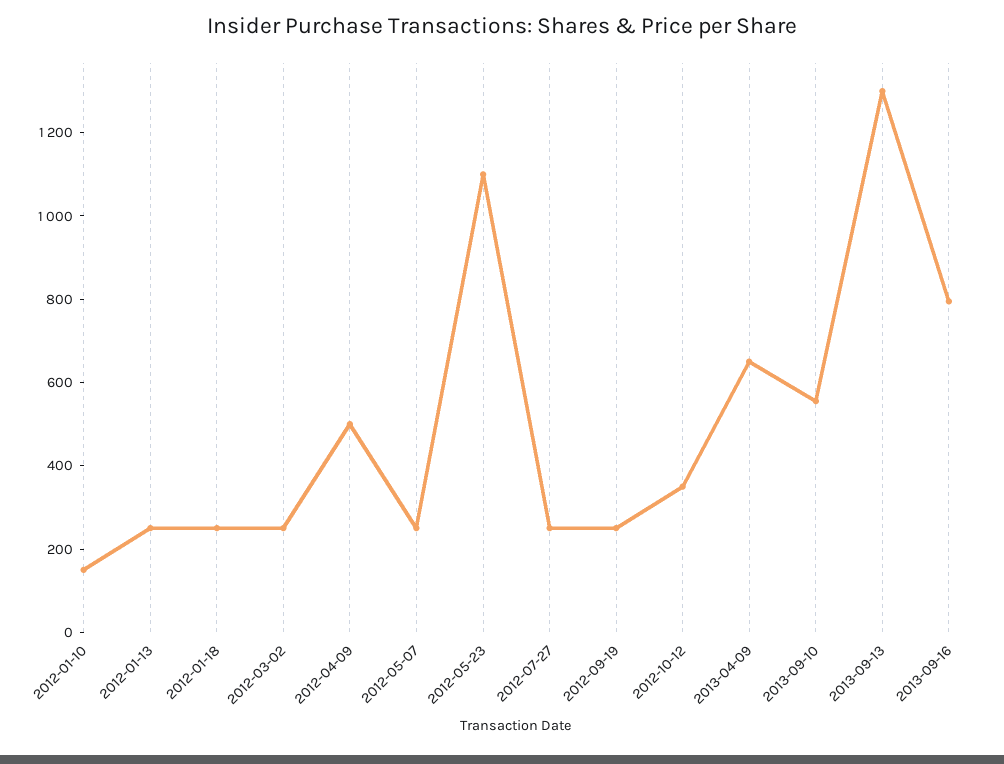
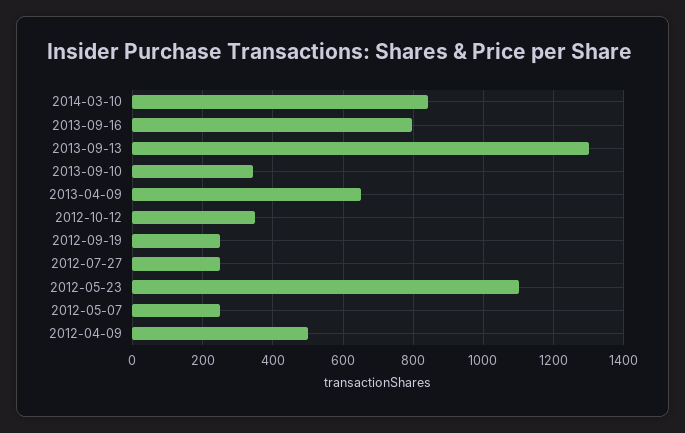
2012-01-10: 150 -> none
2012-01-13: 250 -> none
2012-01-18: 250 -> none
2012-03-02: 250 -> none
2013-09-10: 550 -> 340
2014-03-10: none -> 840

